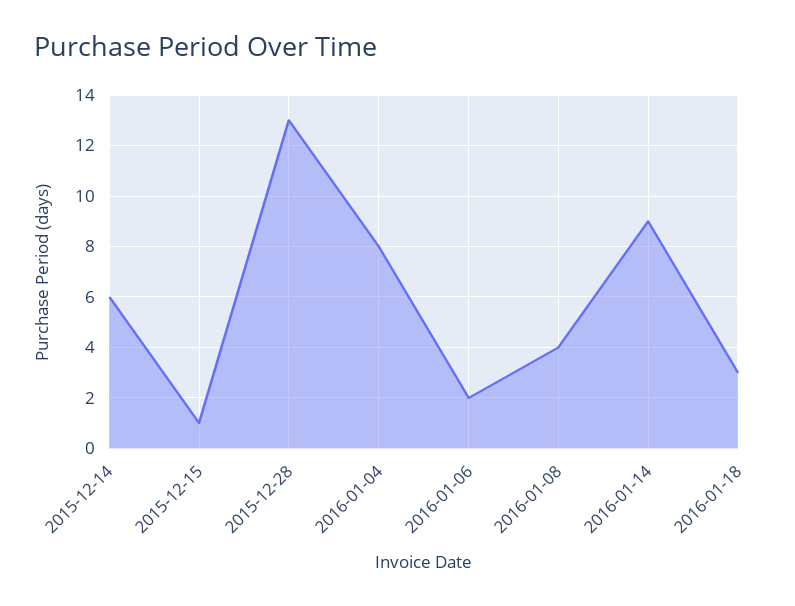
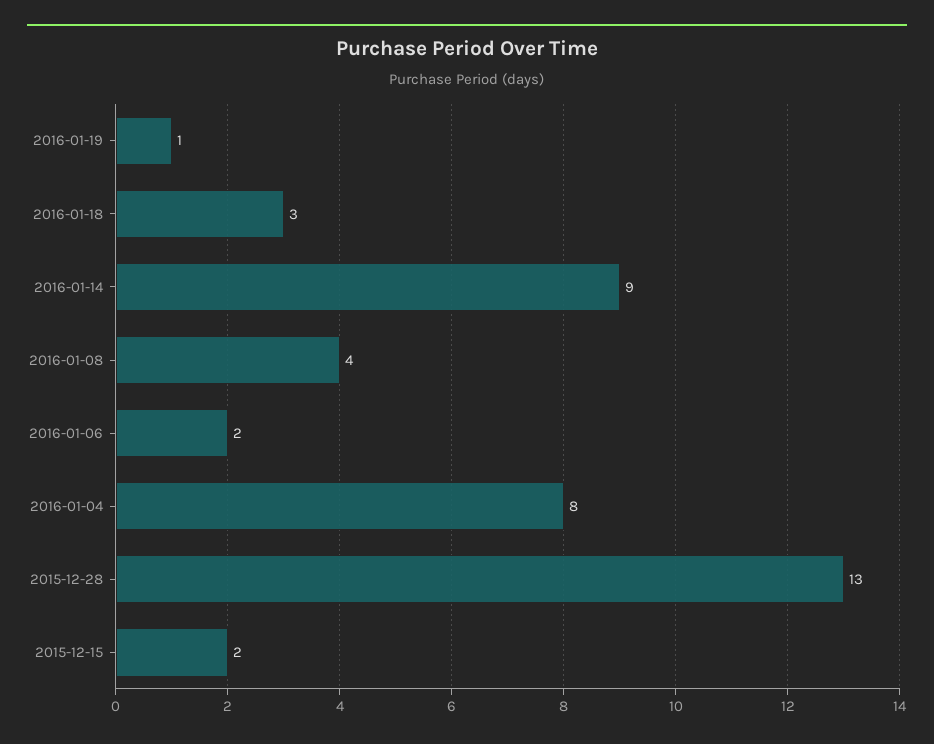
2015-12-14: 6 -> none
2015-12-15: 1 -> 2
2016-01-19: none -> 1

